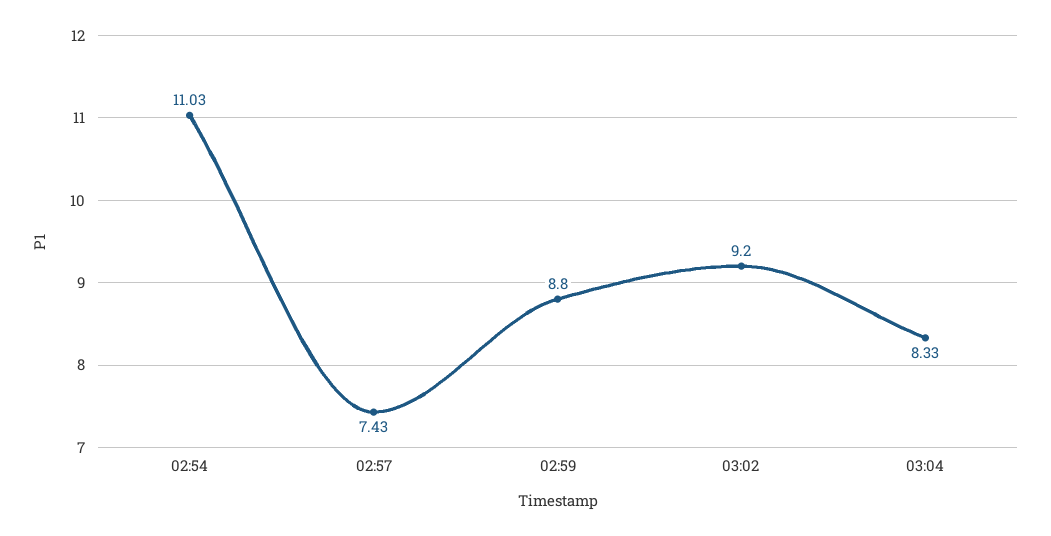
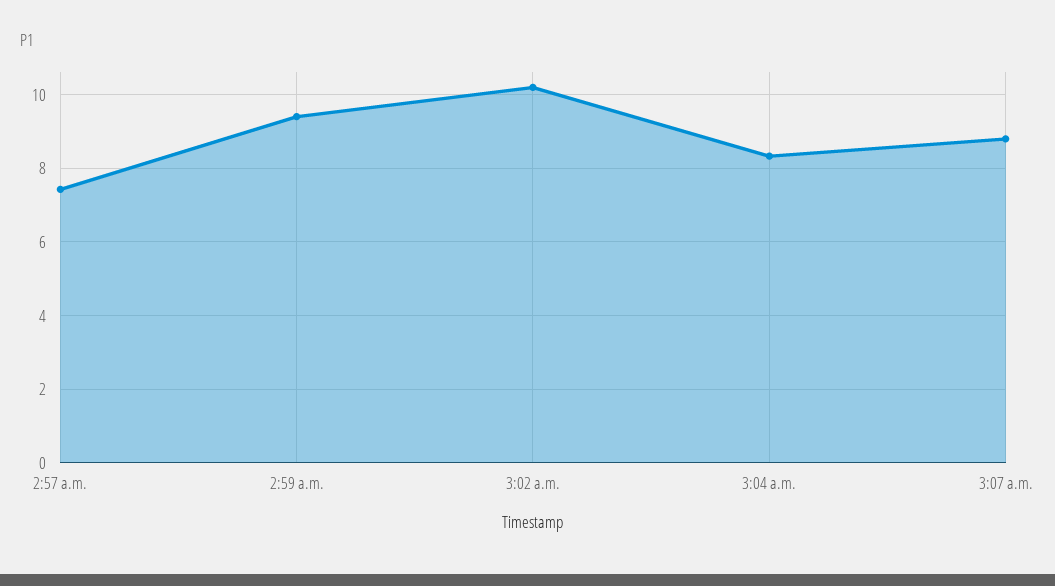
02:54: 11.03 -> none
02:59: 8.8 -> 9.4
03:02: 9.2 -> 10.2
3:07 a.m.: none -> 8.8

